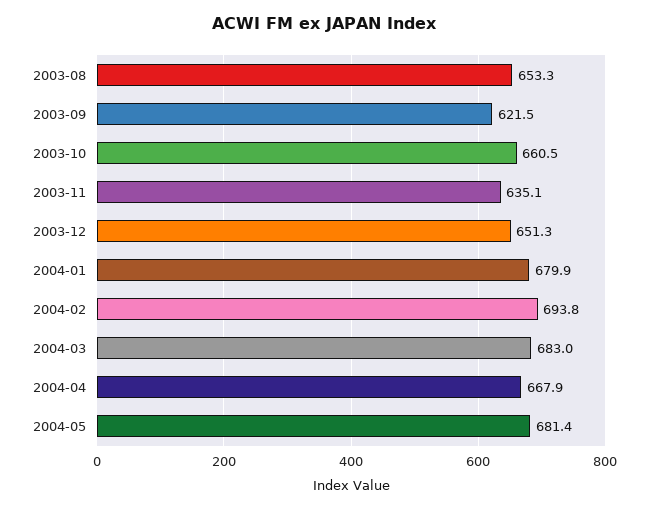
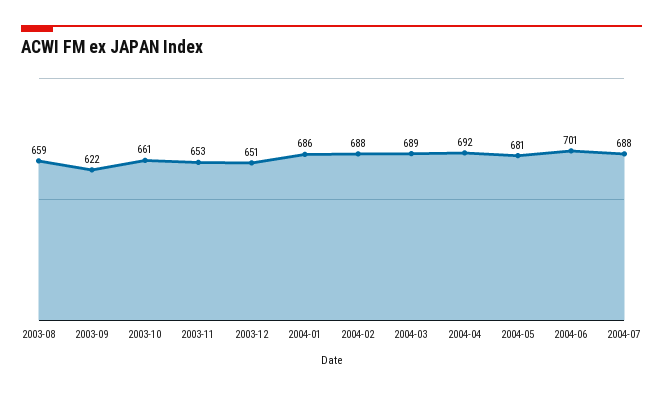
2003-08: 653.3 -> 659
2003-11: 635.1 -> 653
2004-01: 679.9 -> 686
2004-02: 693.8 -> 688
2004-03: 683 -> 689
2004-04: 667.9 -> 692
2004-06: none -> 701
2004-07: none -> 688

